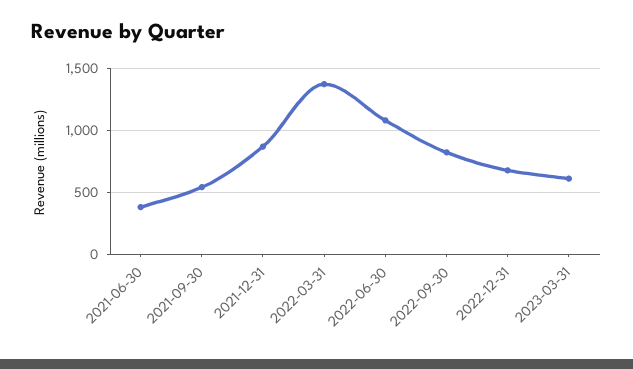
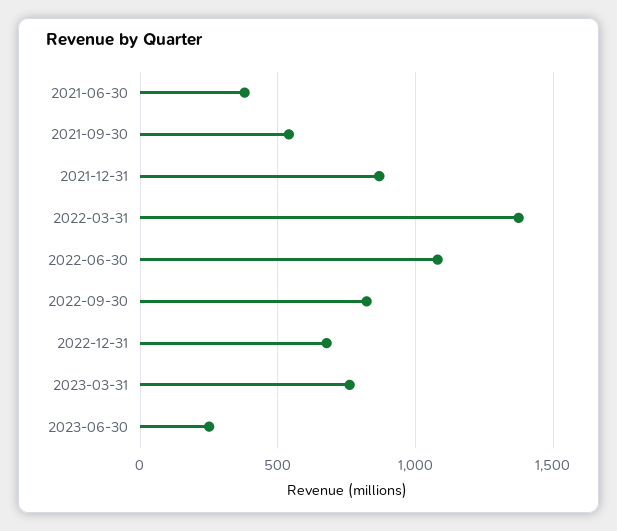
2023-03-31: 600 -> 750
2023-06-30: none -> 250

